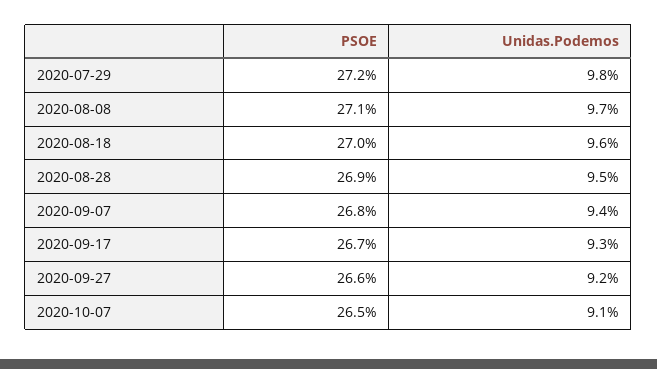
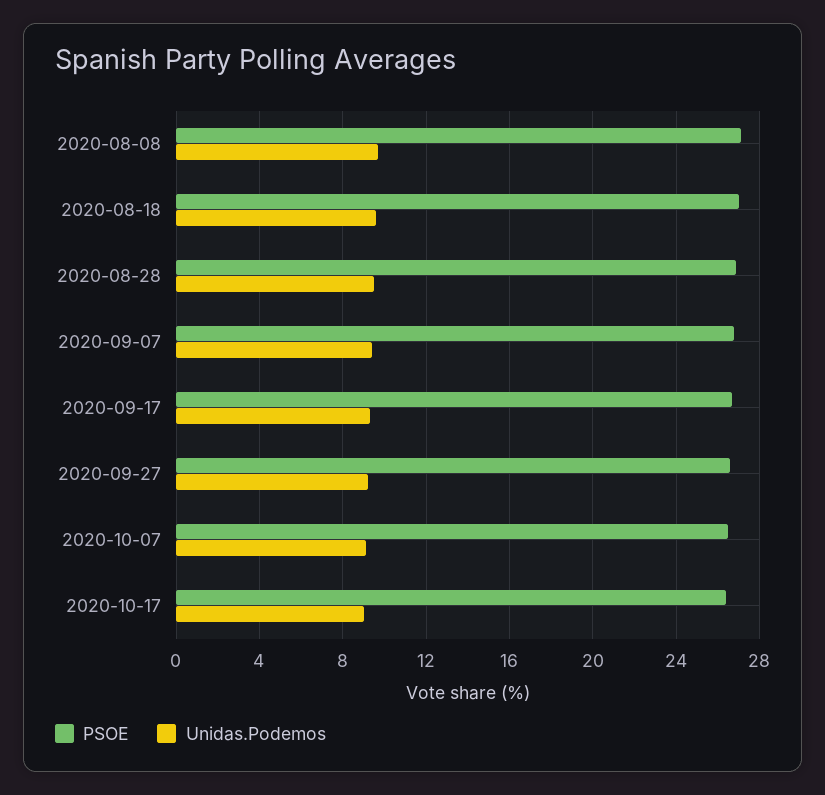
PSOE, 2020-07-29: 27.2 -> none
Unidas.Podemos, 2020-07-29: 9.8 -> none
PSOE, 2020-10-17: none -> 26.5
Unidas.Podemos, 2020-10-17: none -> 9

